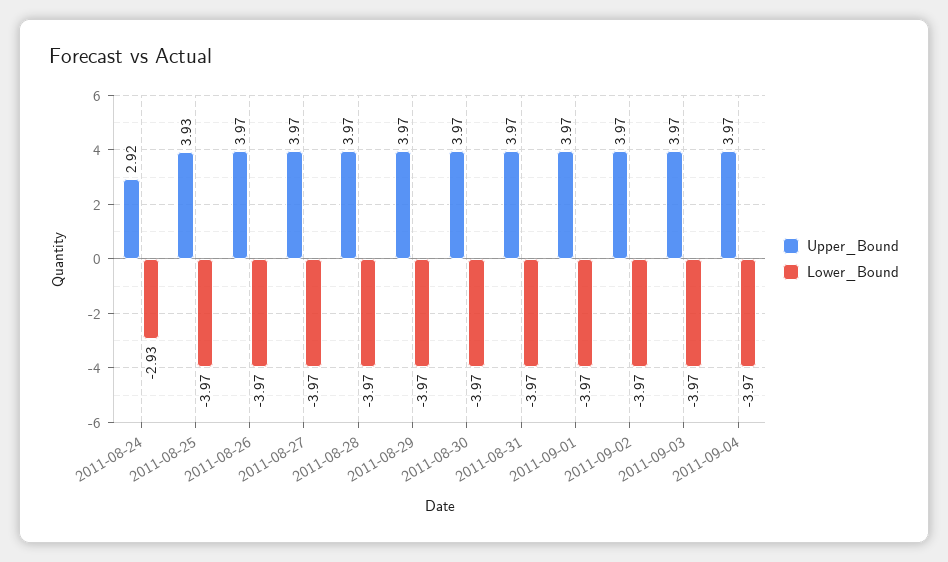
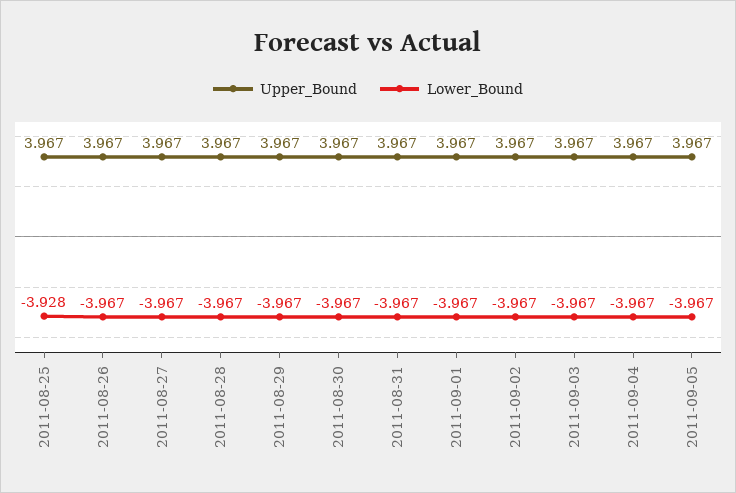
Upper_Bound, 2011-08-24: 2.92 -> none
Lower_Bound, 2011-08-24: -2.93 -> none
Upper_Bound, 2011-08-25: 3.93 -> 3.967
Lower_Bound, 2011-08-25: -3.97 -> -3.928
Upper_Bound, 2011-09-05: none -> 3.967
Lower_Bound, 2011-09-05: none -> -3.967

